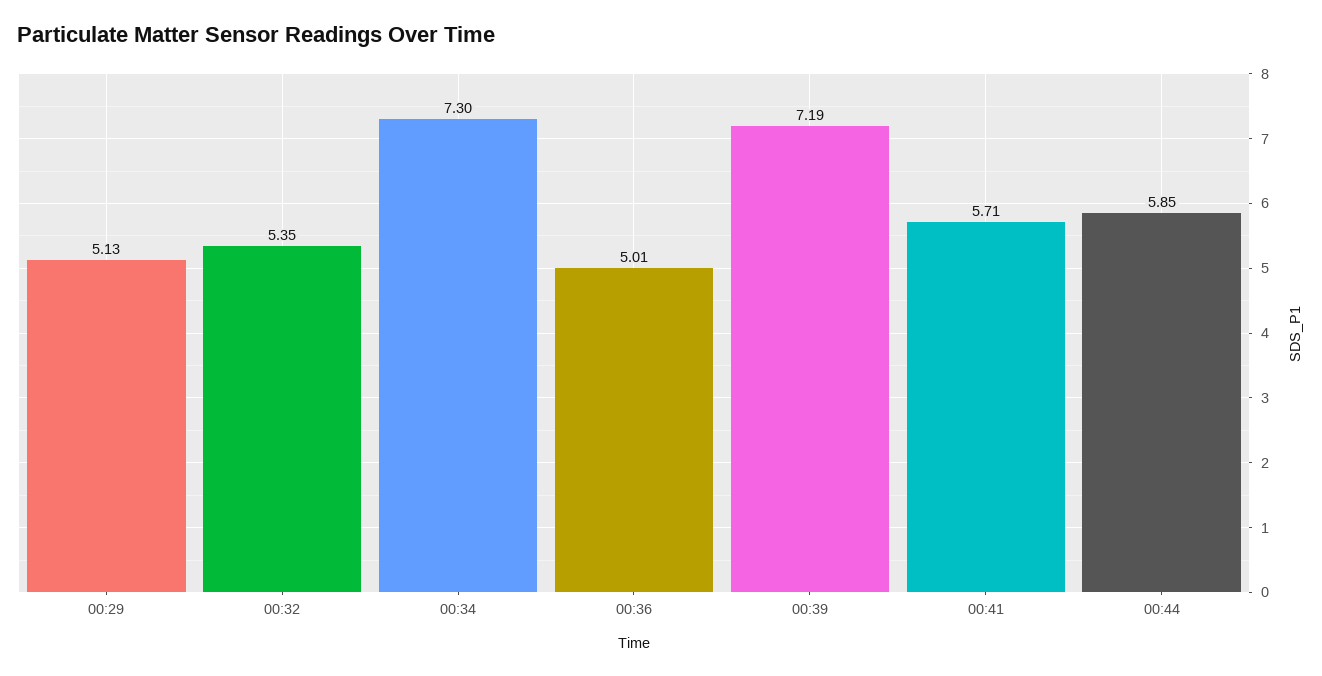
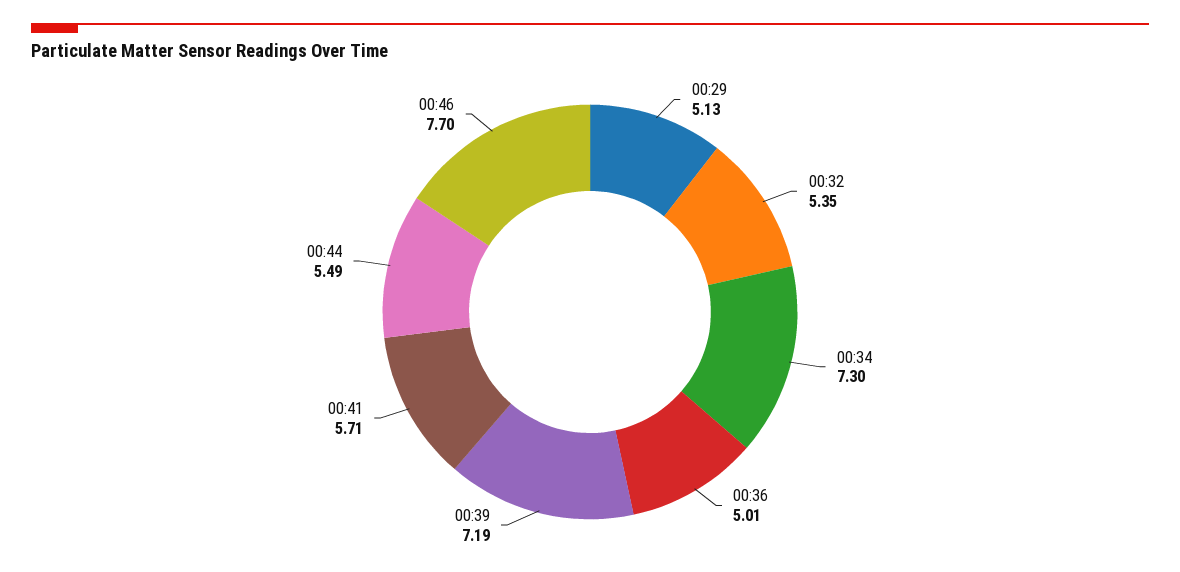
00:44: 5.85 -> 5.49
00:46: none -> 7.7

